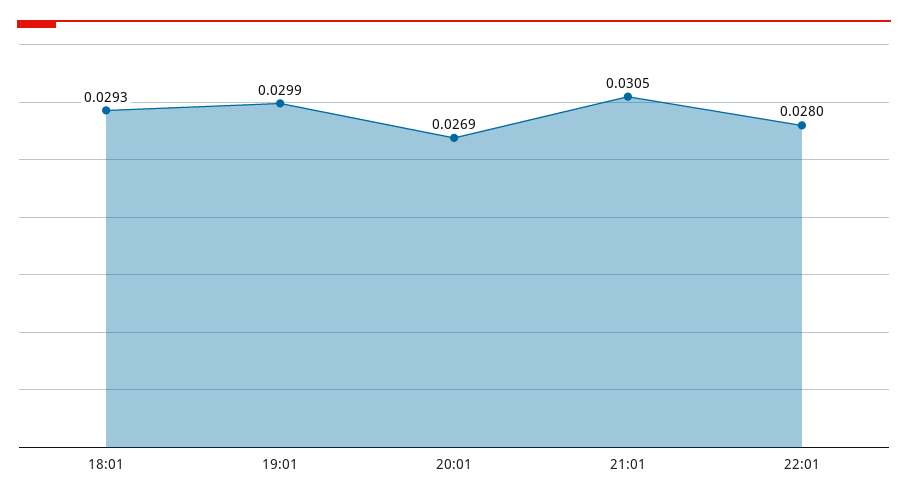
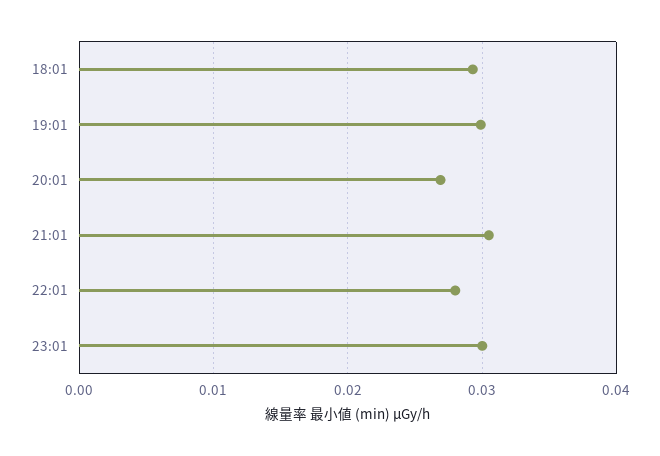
23:01: none -> 0.03

